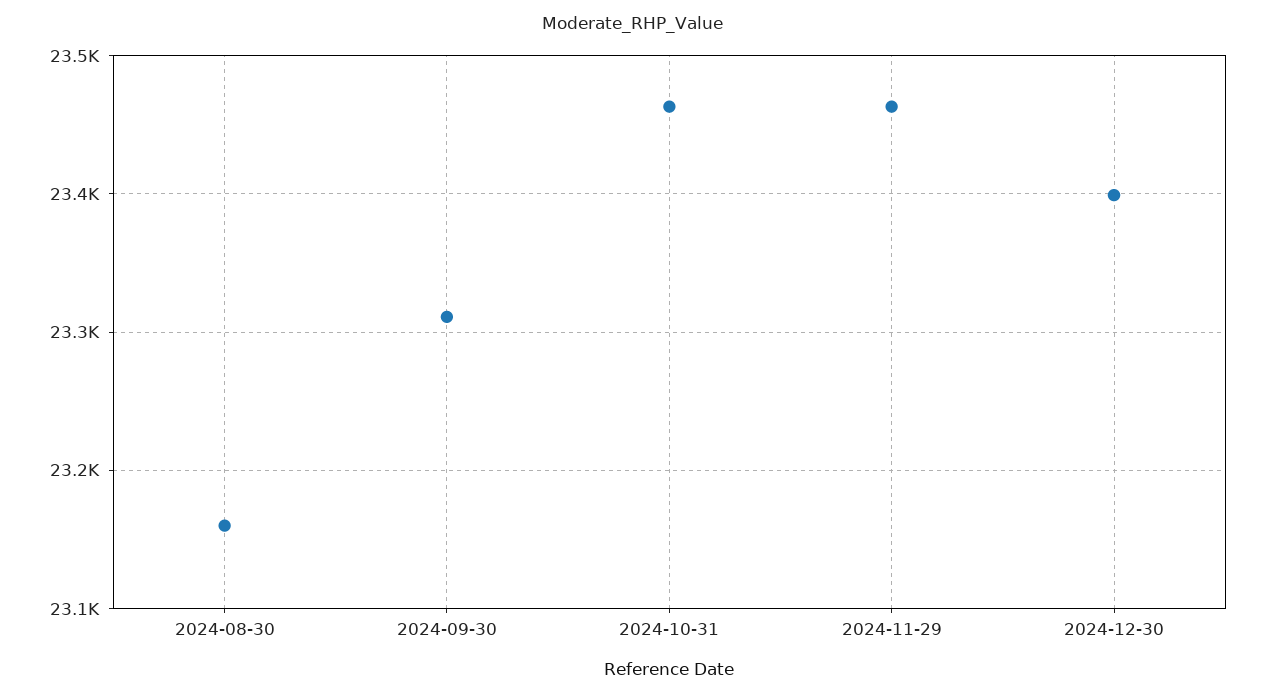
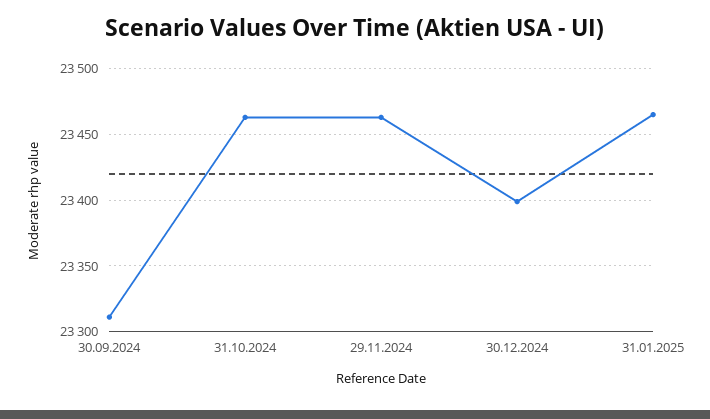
2024-08-30: 23160 -> none
31.01.2025: none -> 23465

